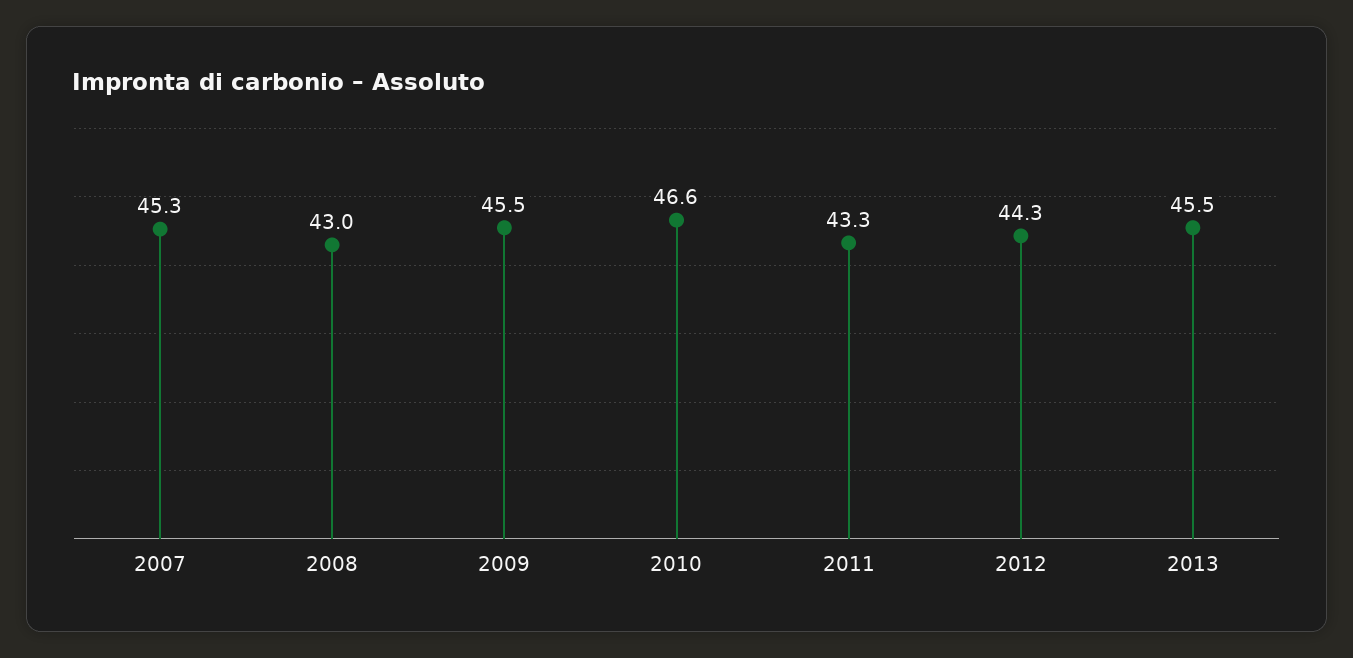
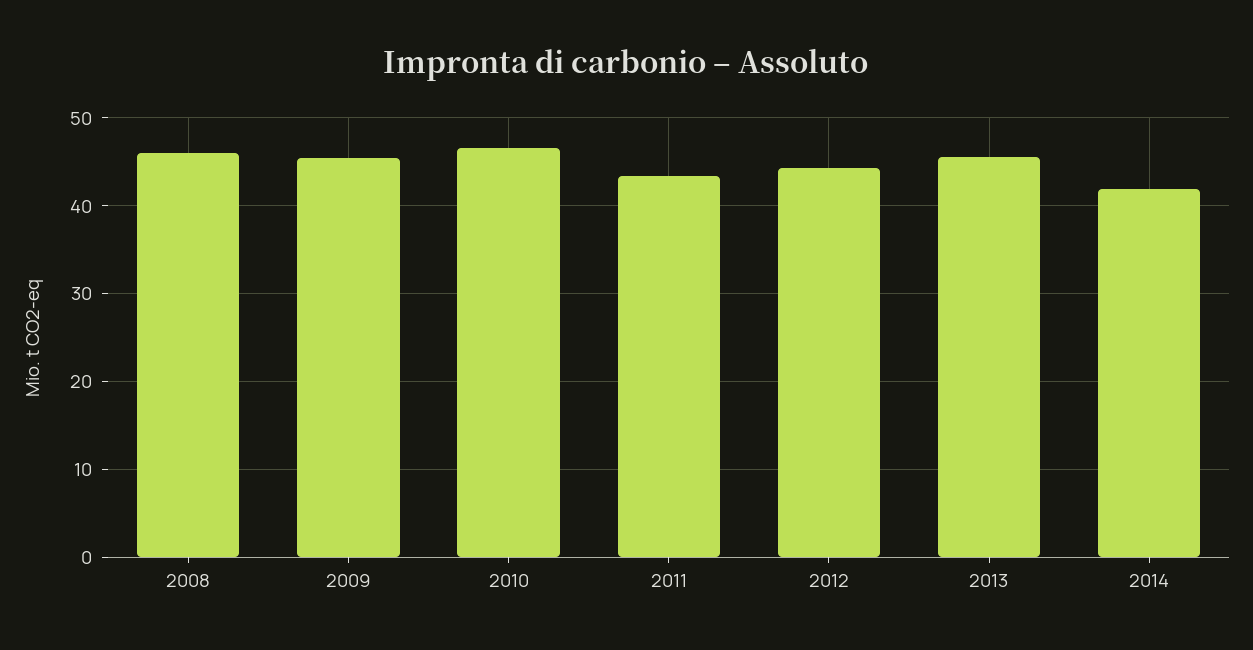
2007: 45.3 -> none
2008: 43 -> 46
2014: none -> 42

